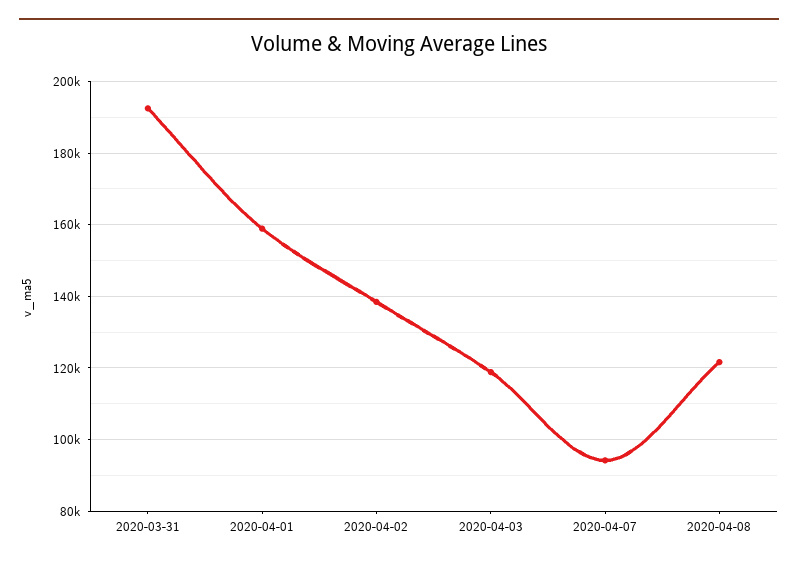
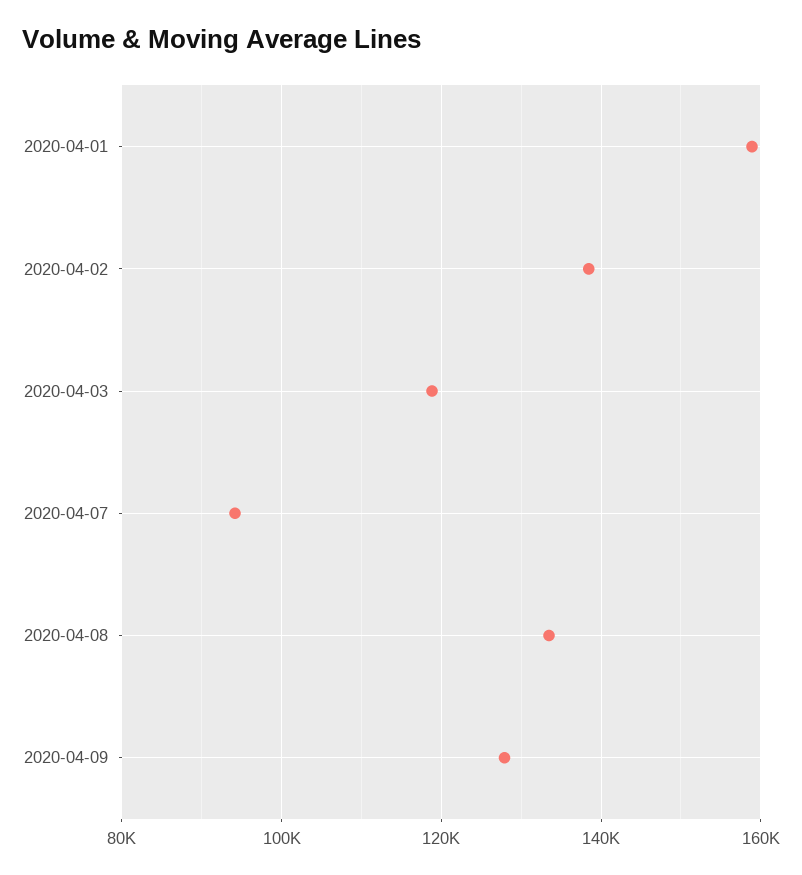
2020-03-31: 192000 -> none
2020-04-08: 122000 -> 134000
2020-04-09: none -> 128000

